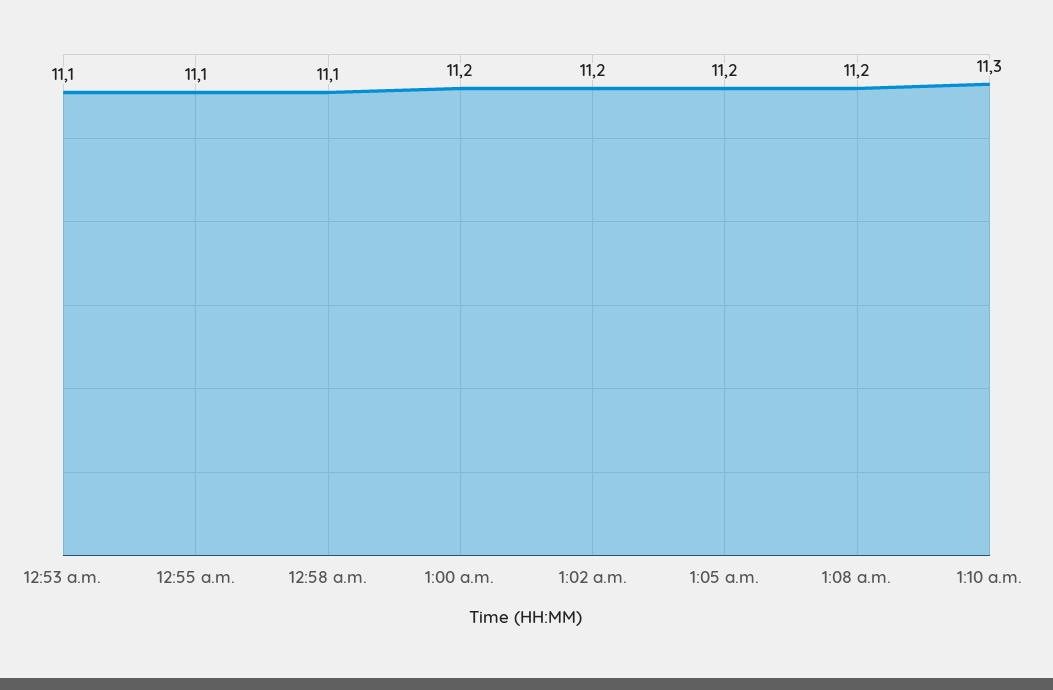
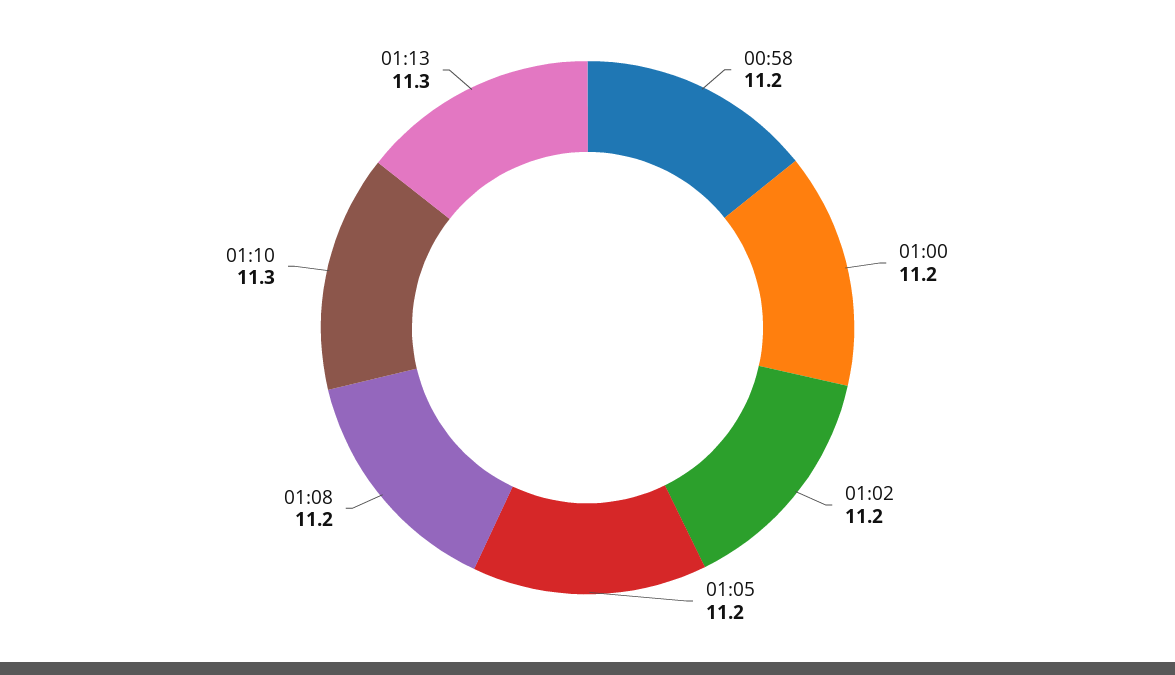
12:53 a.m.: 11.1 -> none
12:55 a.m.: 11.1 -> none
12:58 a.m.: 11.1 -> 11.2
01:13: none -> 11.3

